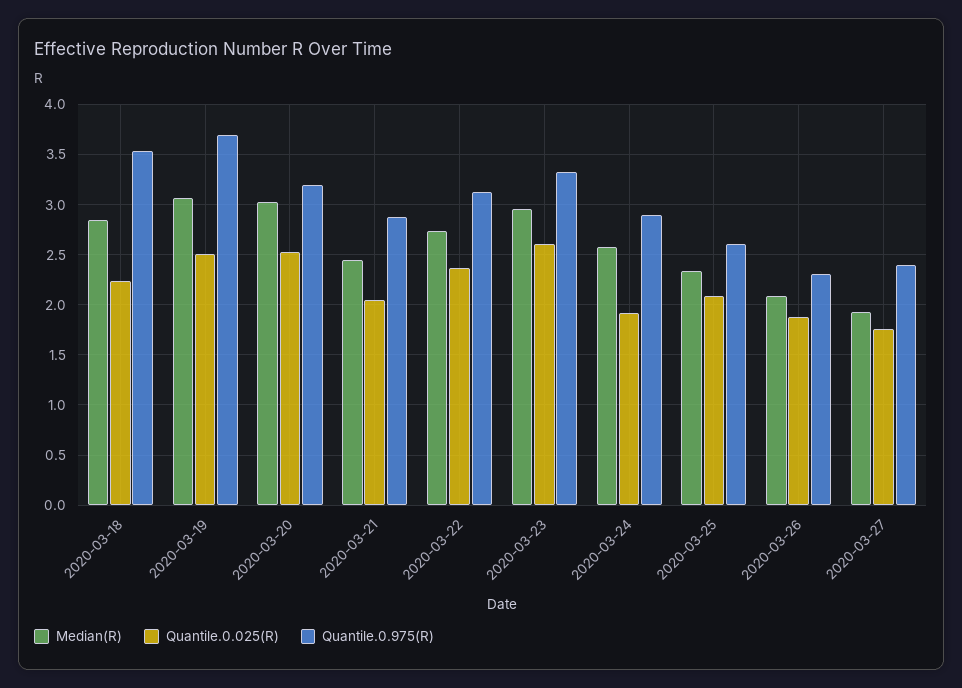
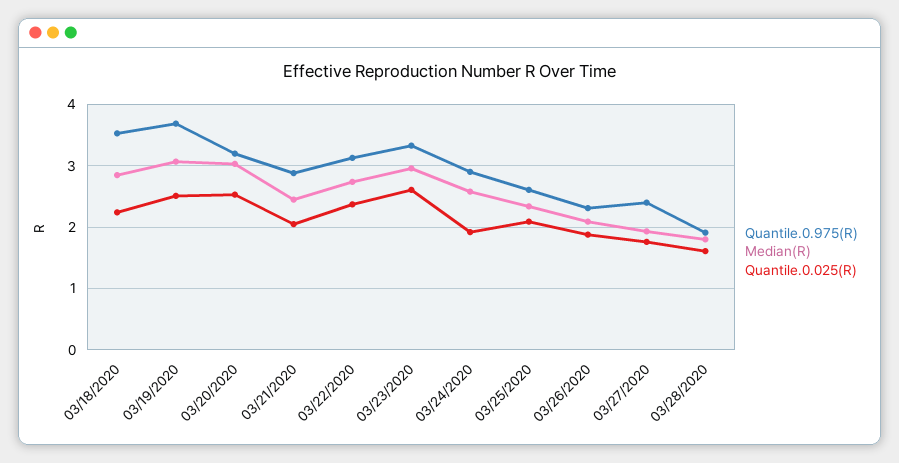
Quantile.0.975(R), 03/28/2020: none -> 1.9
Median(R), 03/28/2020: none -> 1.8
Quantile.0.025(R), 03/28/2020: none -> 1.6

